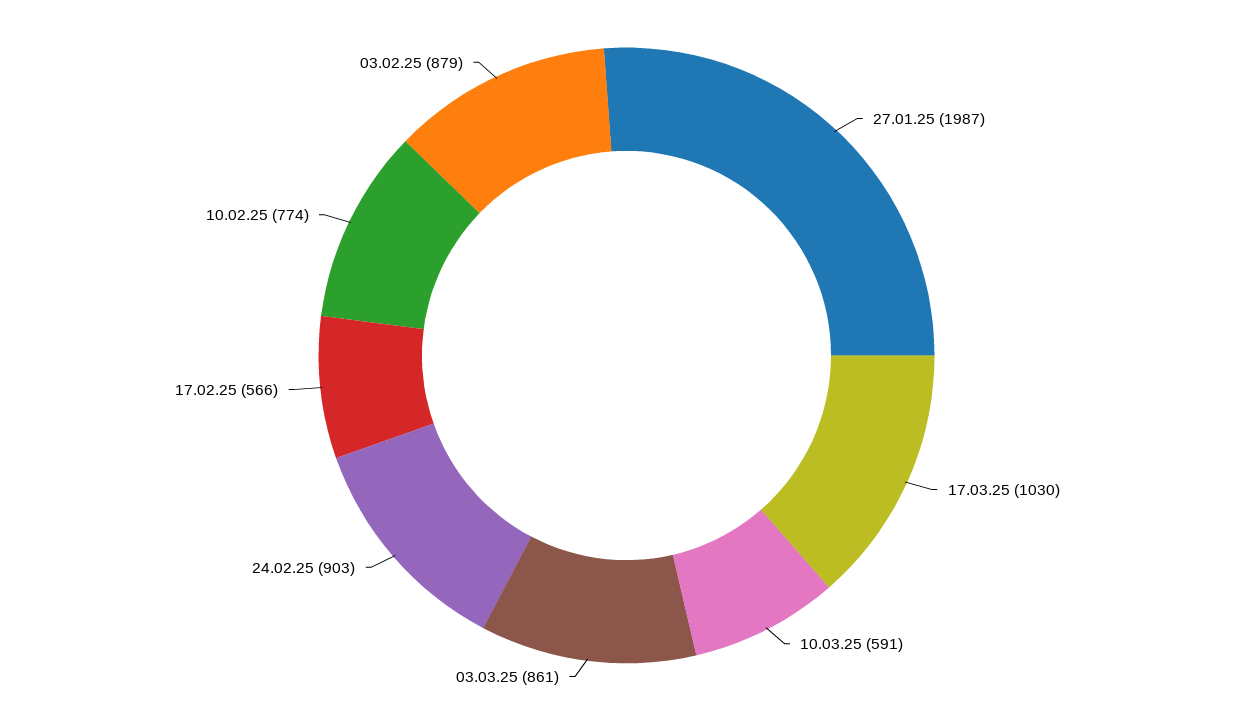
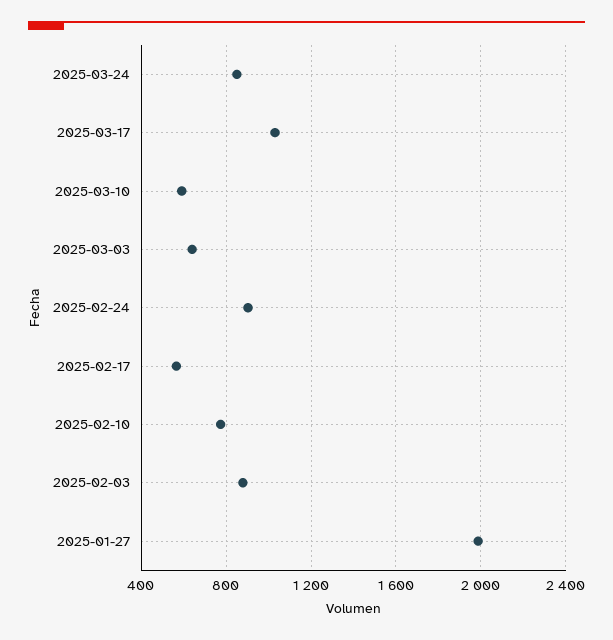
03.03.25: 861 -> 650
2025-03-24: none -> 850

